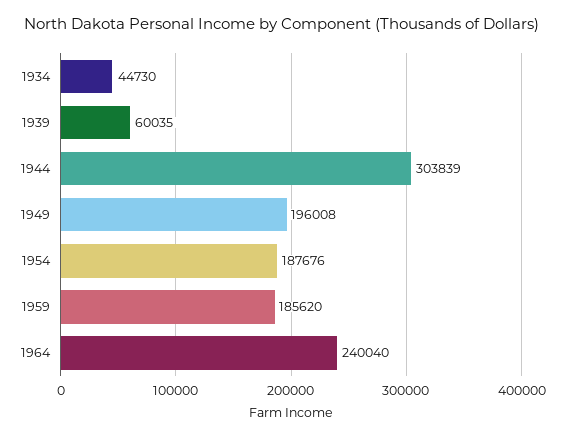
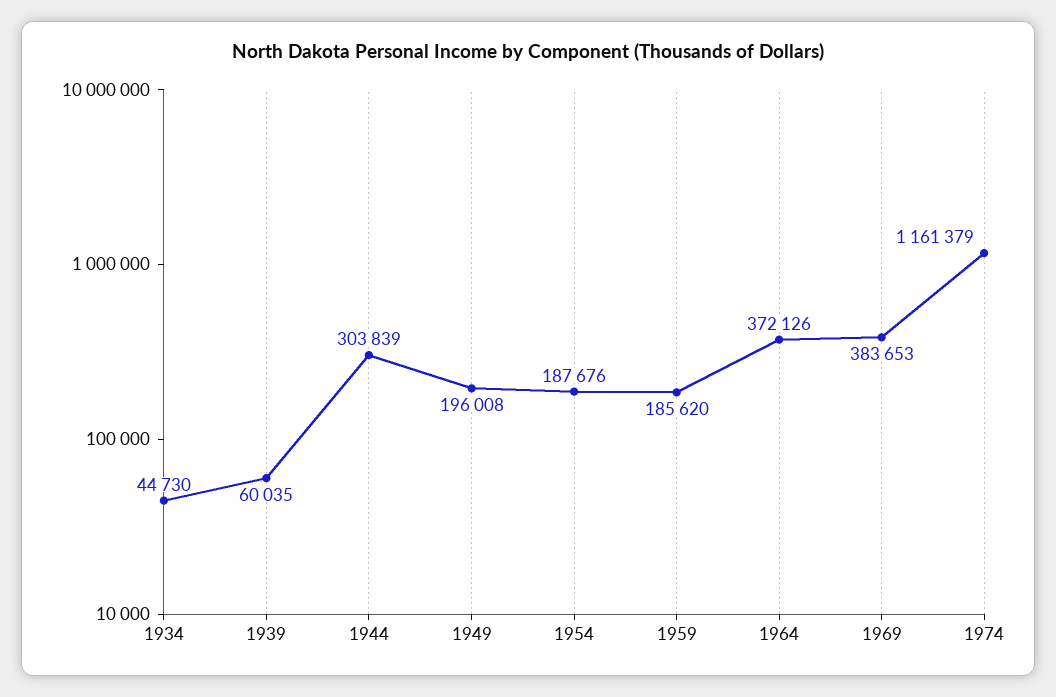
1964: 240040 -> 372126
1969: none -> 383653
1974: none -> 1161379

